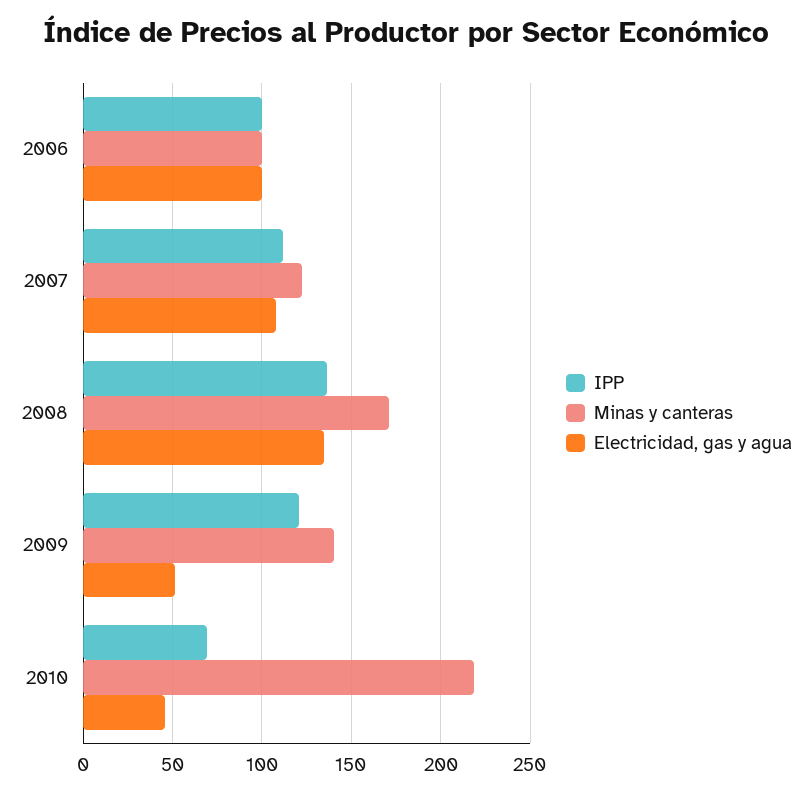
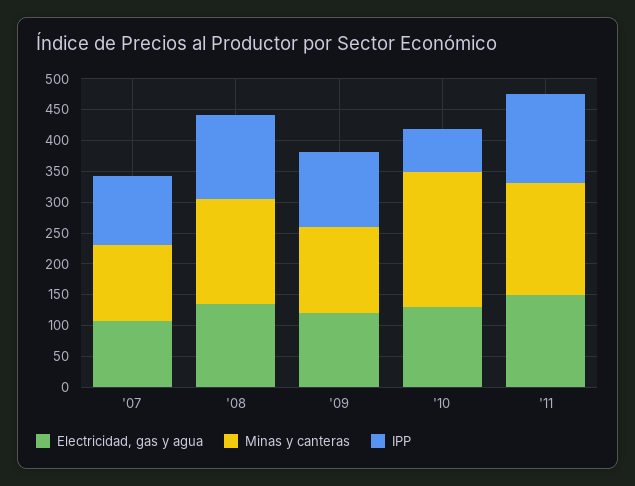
IPP, 2006: 100 -> none
Minas y canteras, 2006: 100 -> none
Electricidad, gas y agua, 2006: 100 -> none
Electricidad, gas y agua, 2009: 50 -> 125
Electricidad, gas y agua, 2010: 45 -> 125
Electricidad, gas y agua, '11: none -> 150
Minas y canteras, '11: none -> 175
IPP, '11: none -> 150

